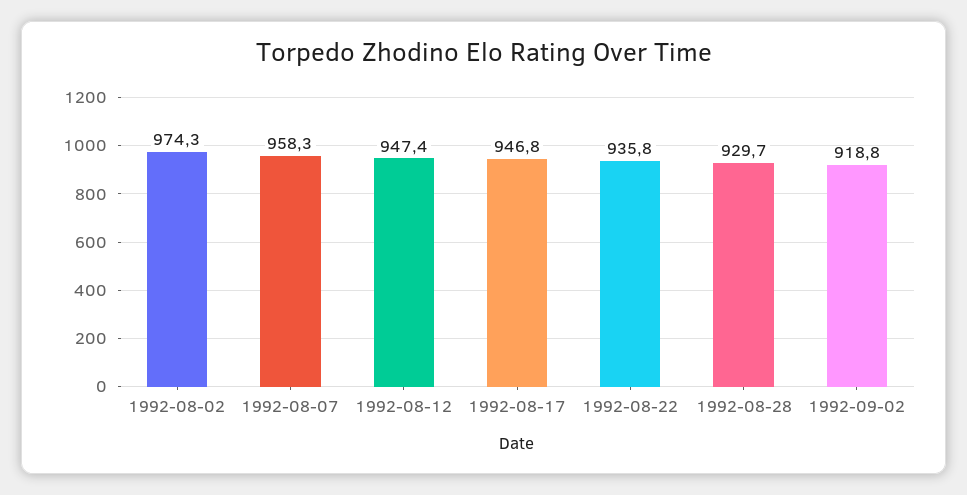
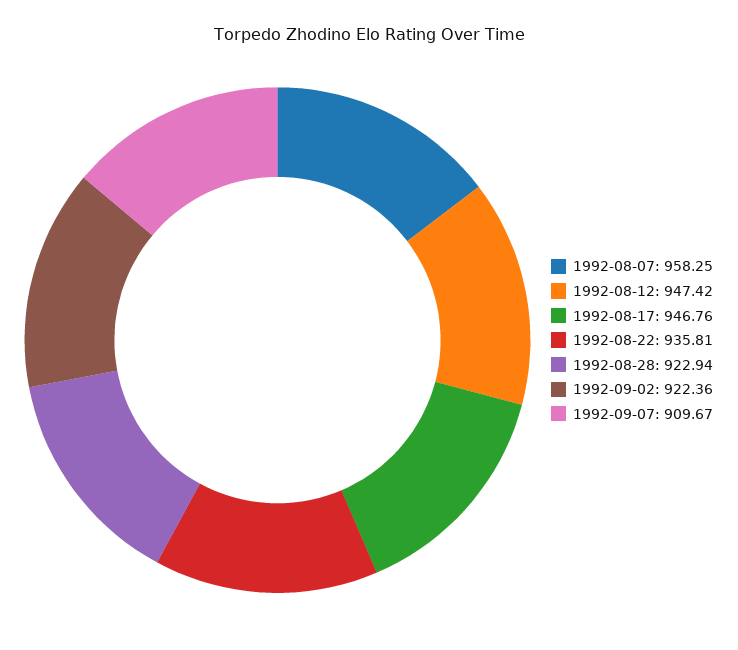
1992-08-02: 974.3 -> none
1992-08-28: 929.7 -> 922.94
1992-09-02: 918.8 -> 922.36
1992-09-07: none -> 909.67

